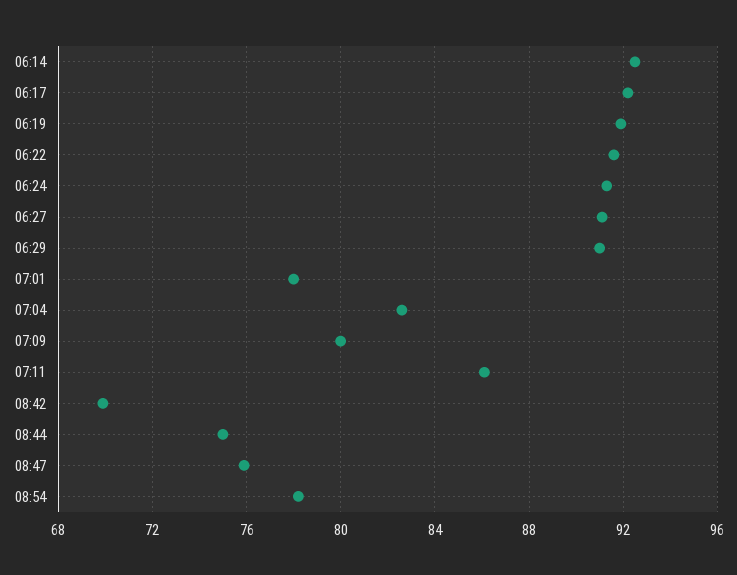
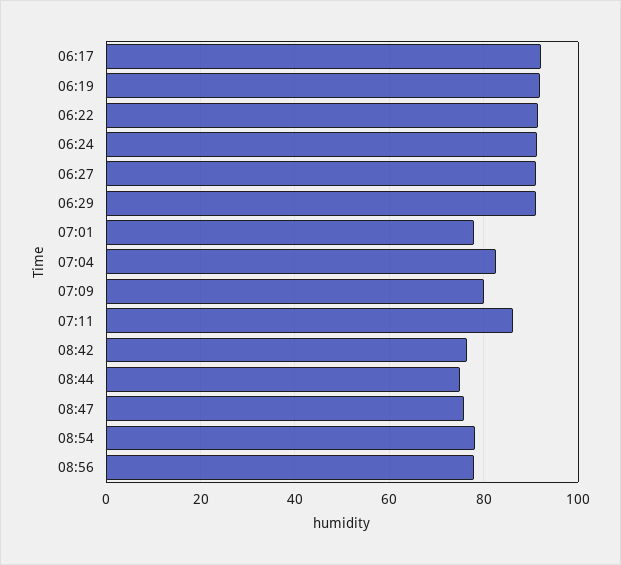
06:14: 92.5 -> none
08:42: 70 -> 76
08:56: none -> 78

